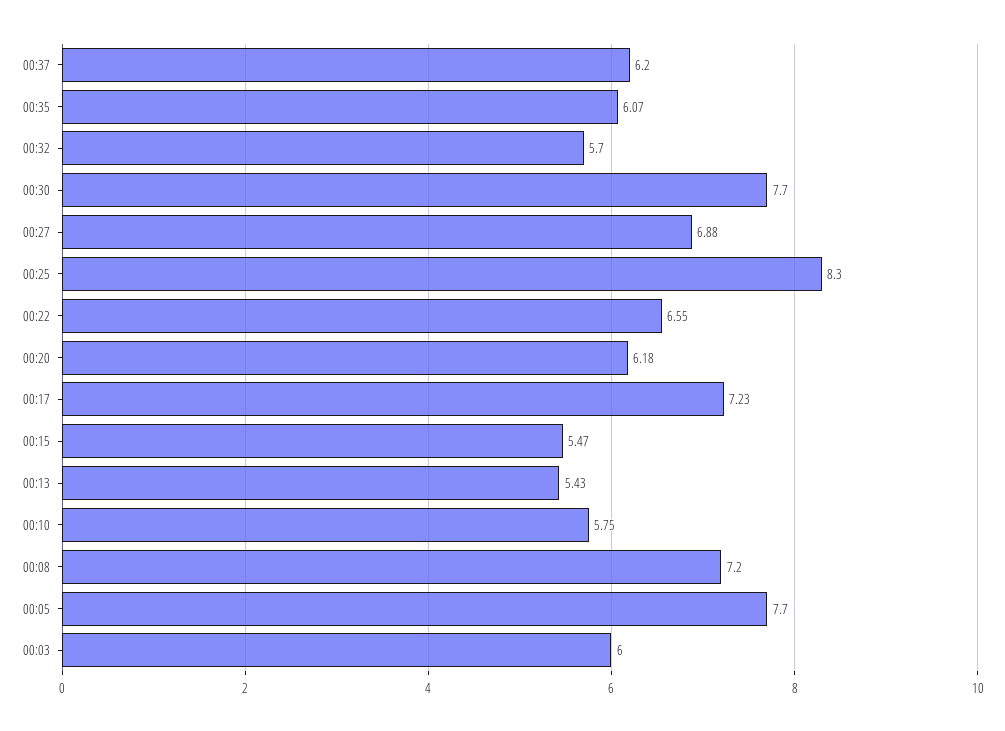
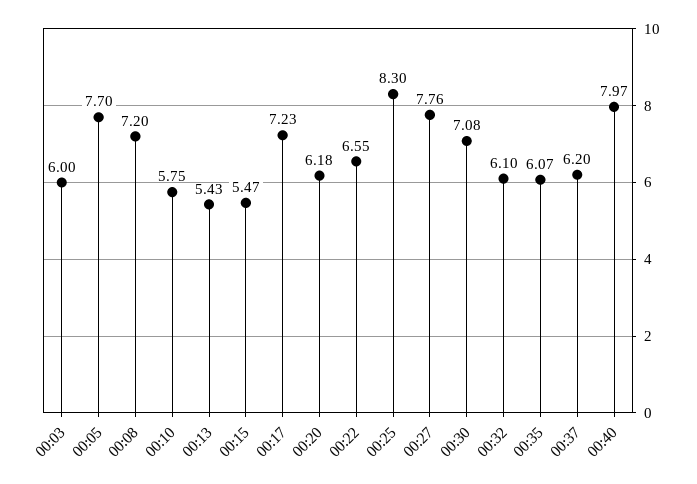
00:32: 5.7 -> 6.1
00:30: 7.7 -> 7.08
00:27: 6.88 -> 7.76
00:40: none -> 7.97

